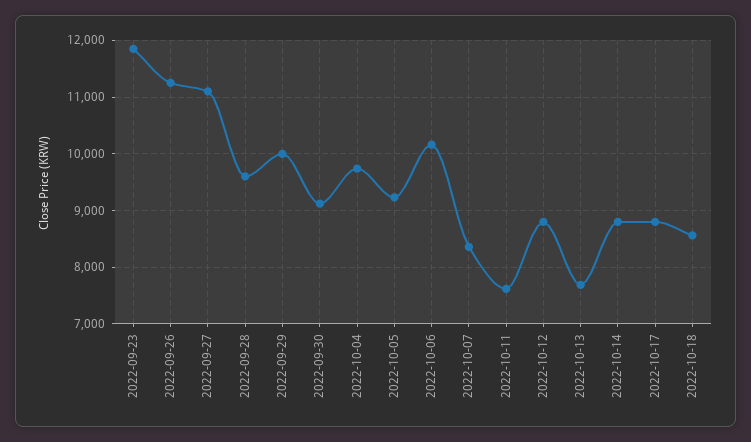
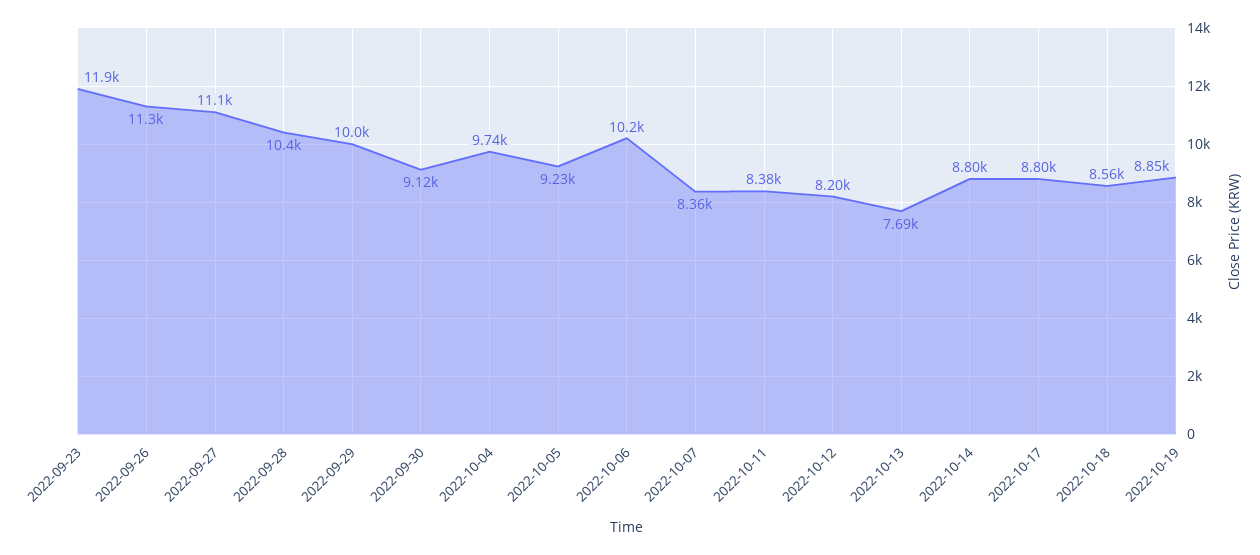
2022-09-28: 9600 -> 10400
2022-10-11: 7600 -> 8380
2022-10-12: 8800 -> 8200
2022-10-19: none -> 8850

